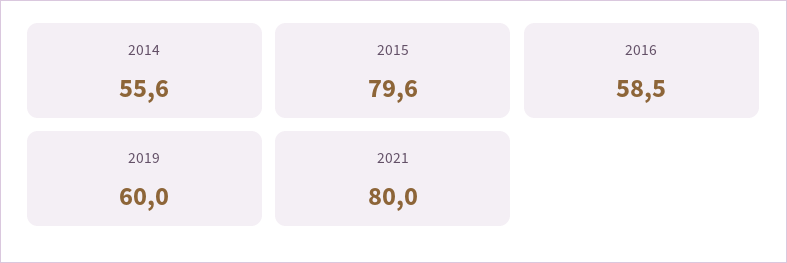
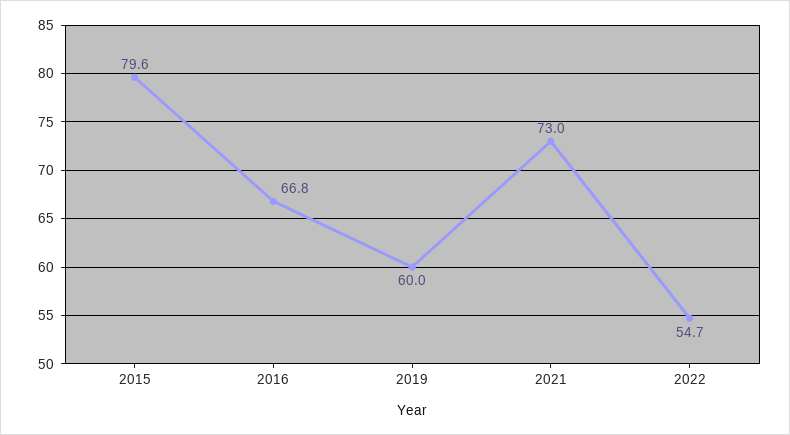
2014: 55.6 -> none
2016: 58.5 -> 66.8
2021: 80 -> 73
2022: none -> 54.7

